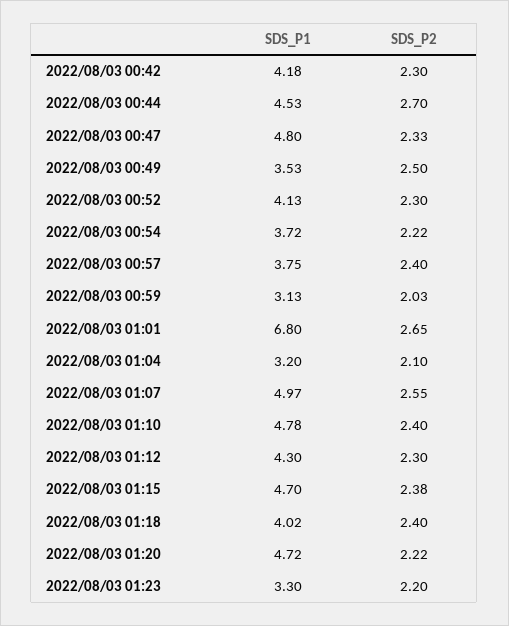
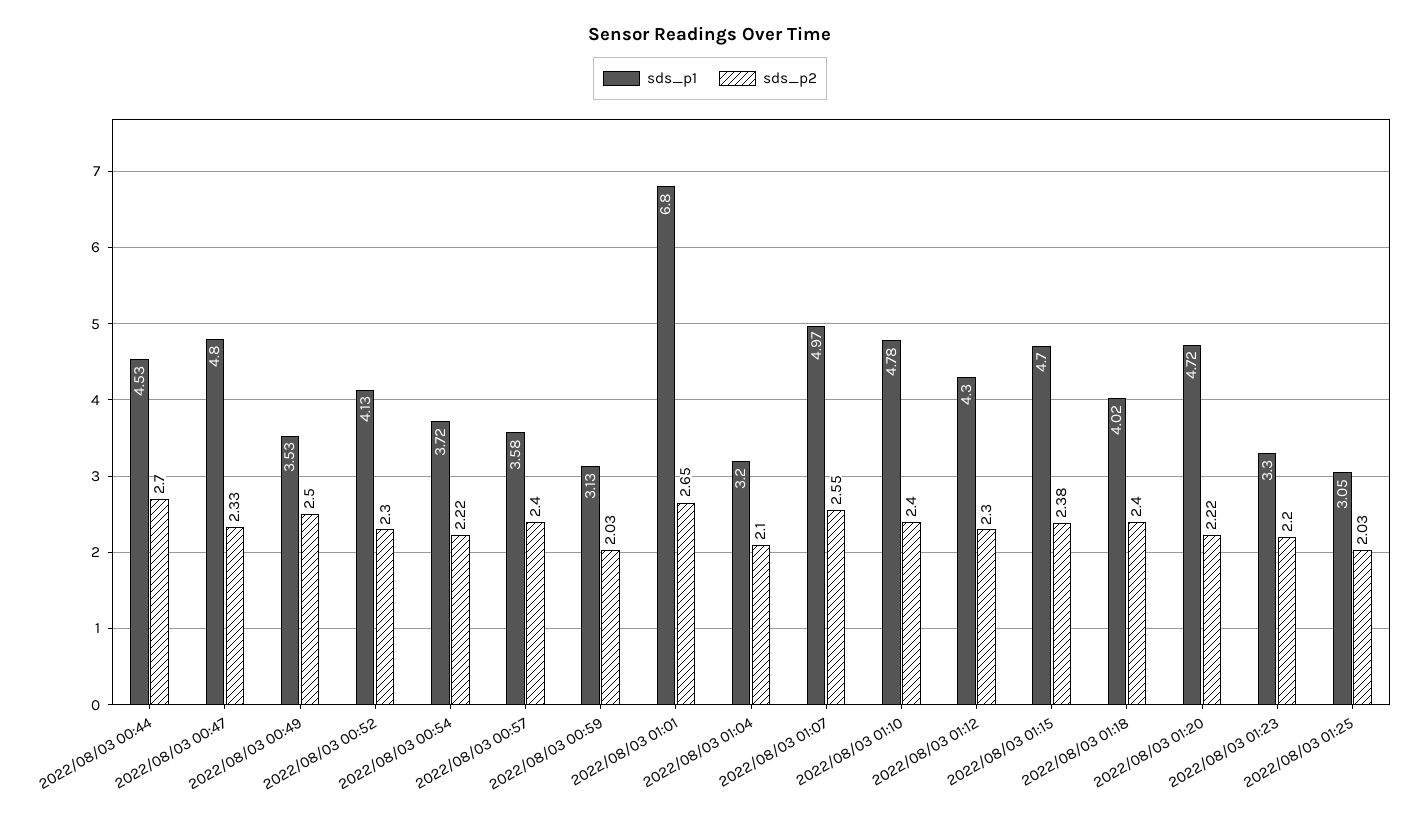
SDS_P1, 2022/08/03 00:42: 4.18 -> none
SDS_P2, 2022/08/03 00:42: 2.3 -> none
SDS_P1, 2022/08/03 00:57: 3.75 -> 3.58
SDS_P1, 2022/08/03 01:25: none -> 3.05
SDS_P2, 2022/08/03 01:25: none -> 2.03

